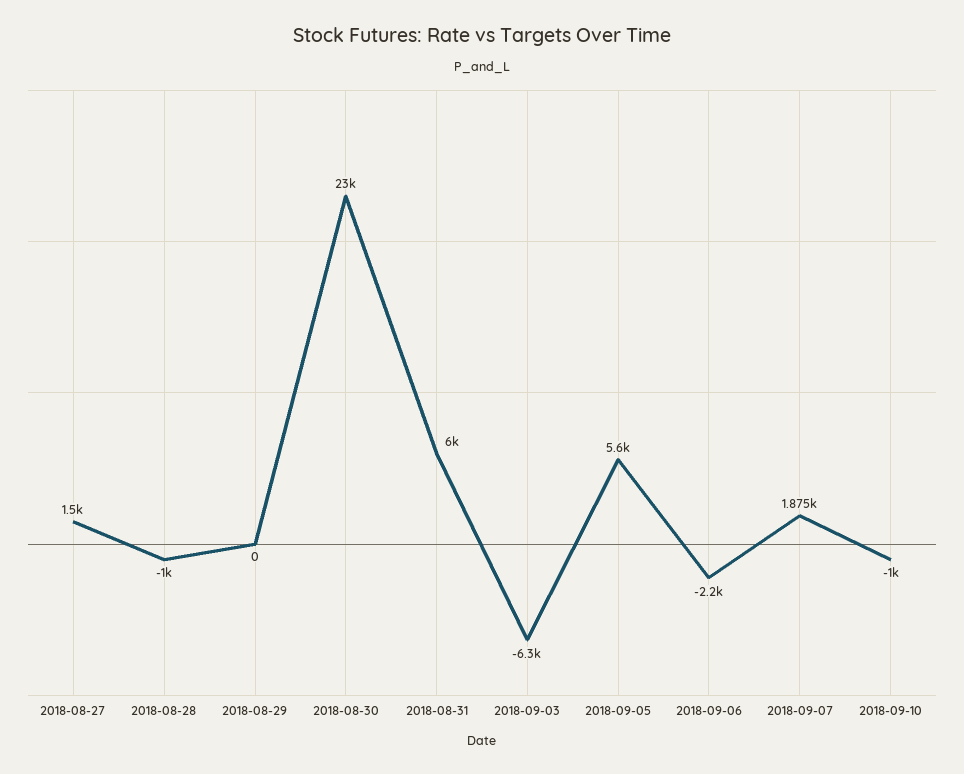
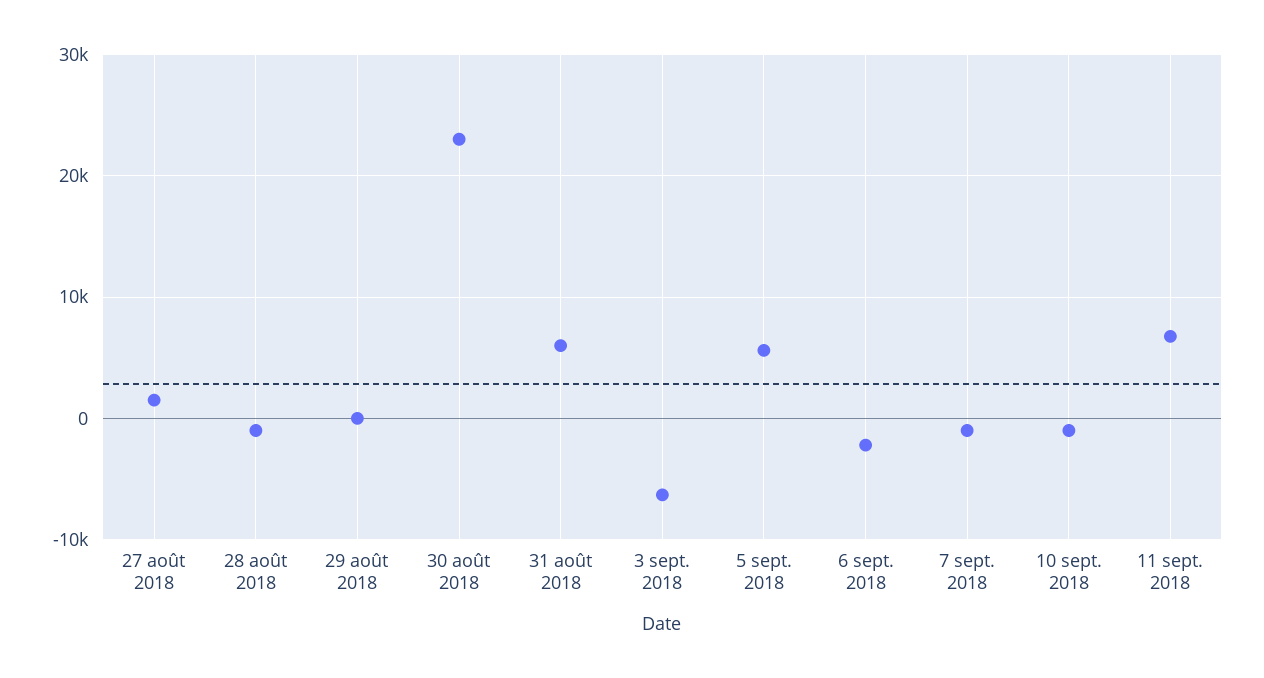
2018-09-07: 1875 -> -1000
11 sept. 2018: none -> 7000

